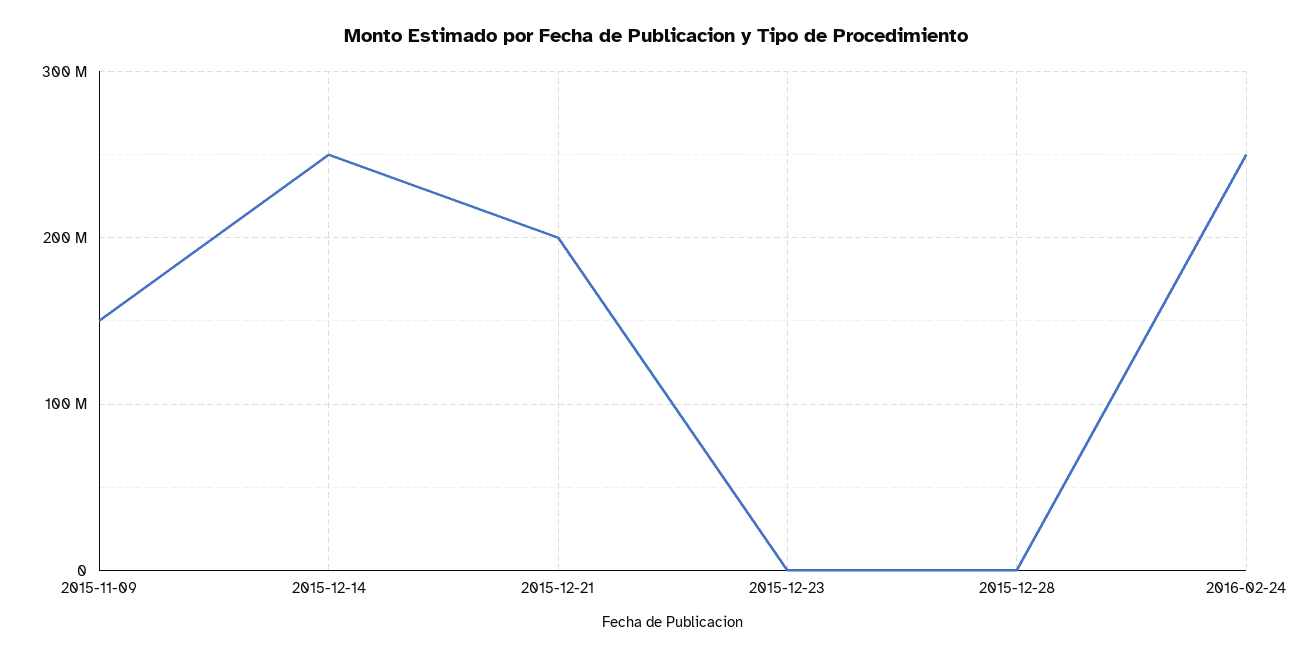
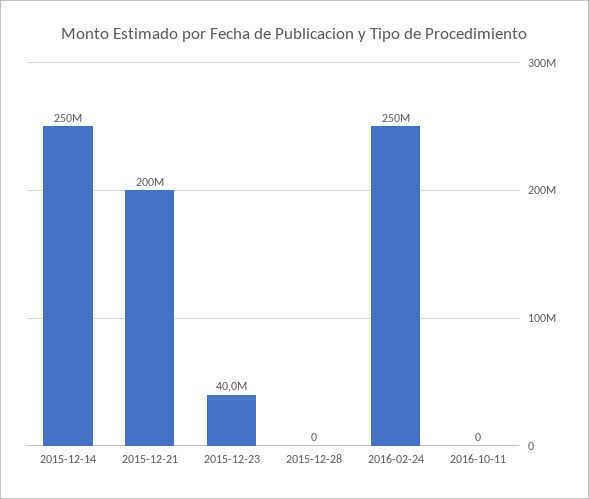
2015-11-09: 150000000 -> none
2015-12-23: 0 -> 40000000
2016-10-11: none -> 0

